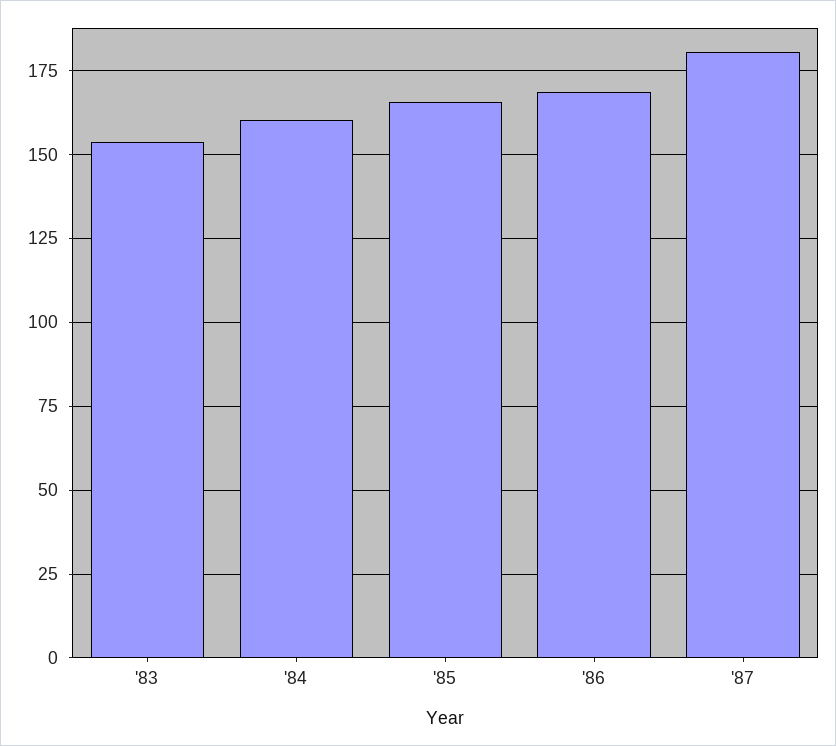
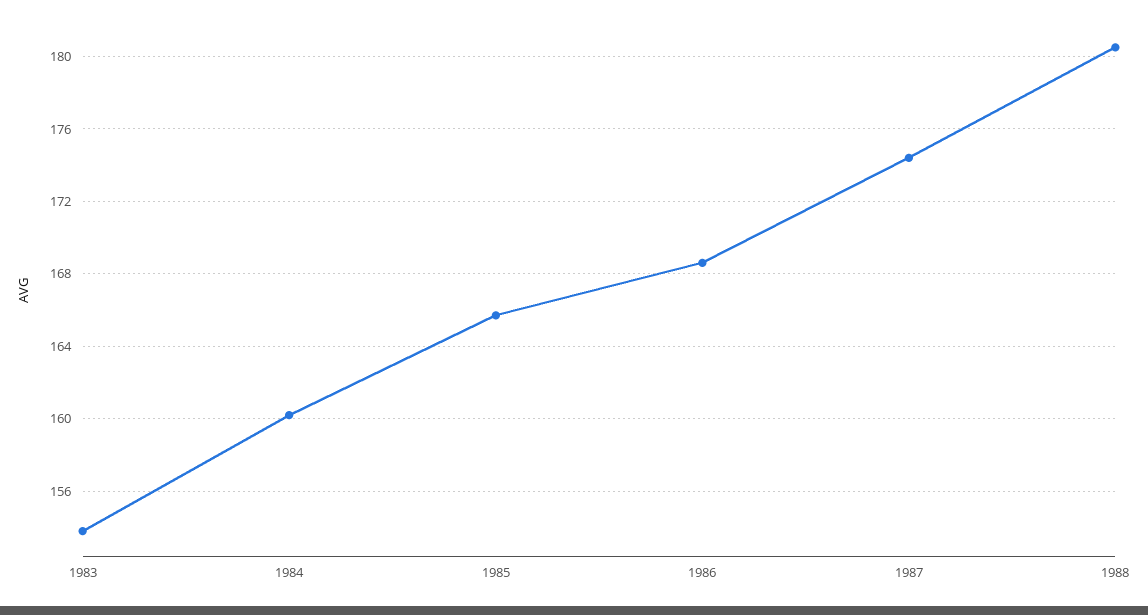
'87: 180 -> 174.5
1988: none -> 180.5

